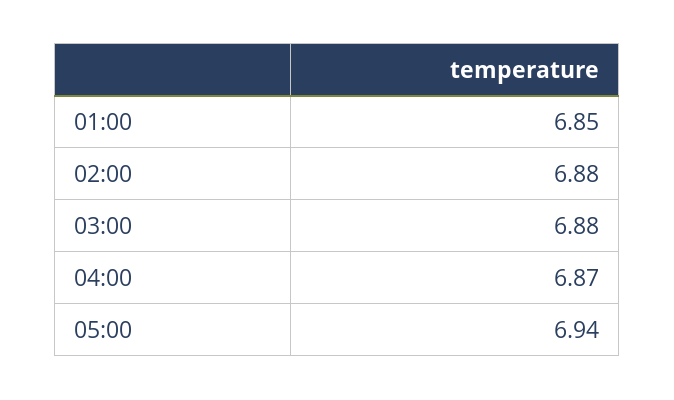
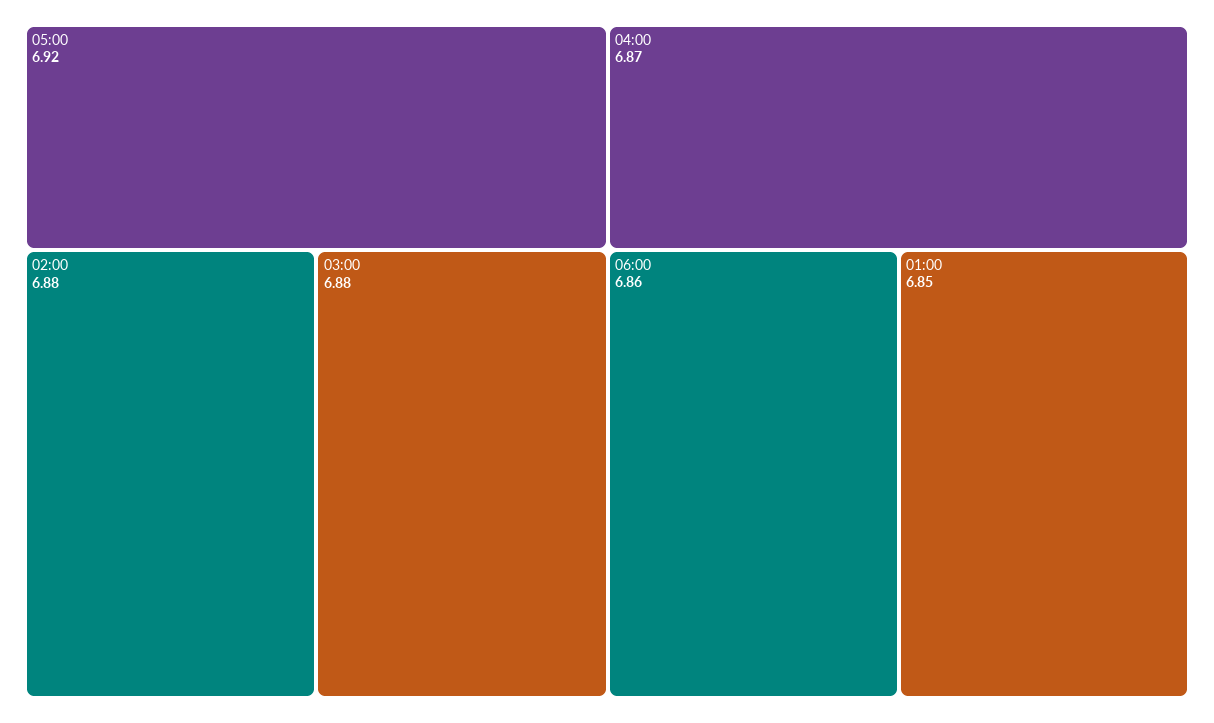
05:00: 6.94 -> 6.92
06:00: none -> 6.86

